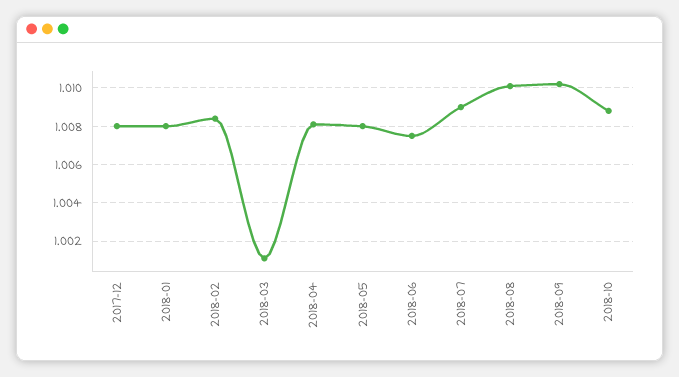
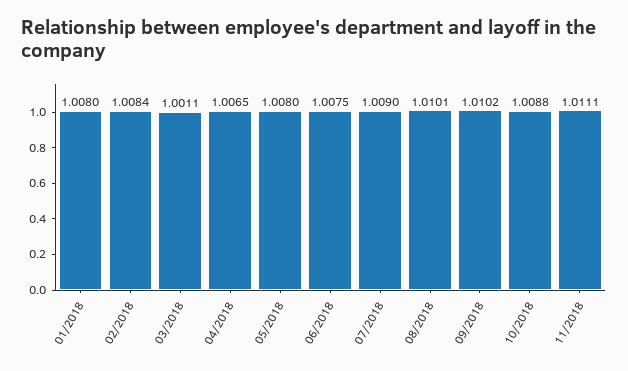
2017-12: 1.008 -> none
2018-04: 1.008 -> 1.0065
11/2018: none -> 1.0111

